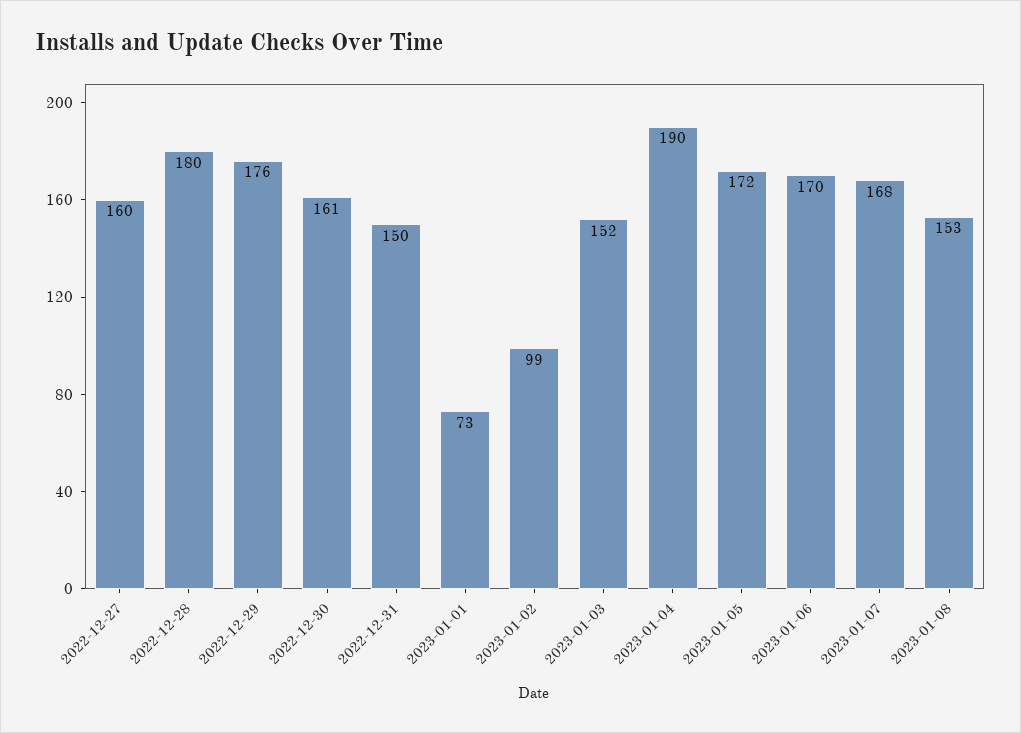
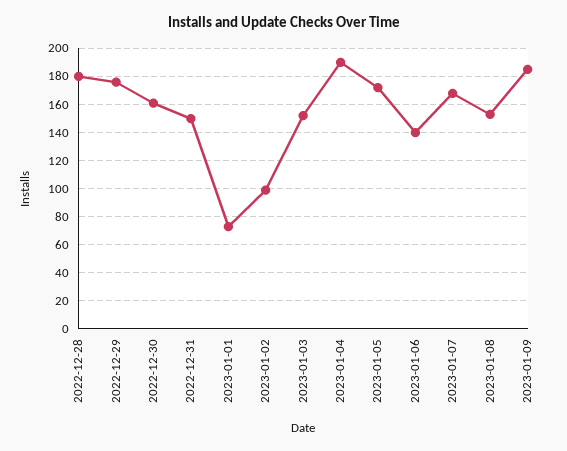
2022-12-27: 160 -> none
2023-01-06: 170 -> 140
2023-01-09: none -> 185

